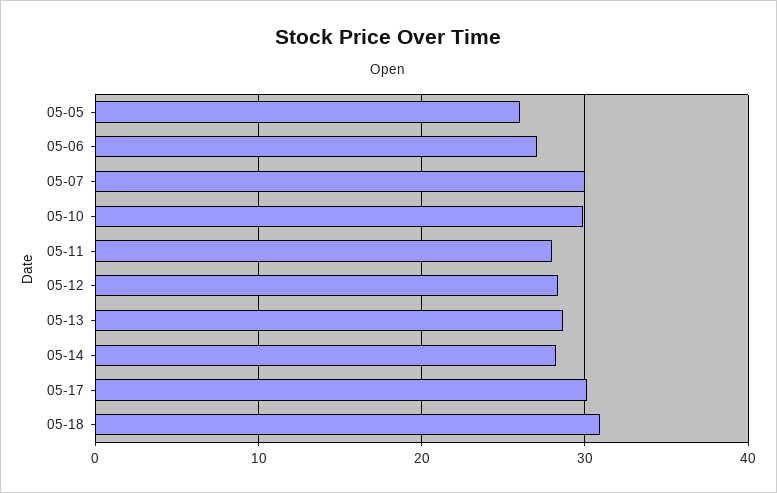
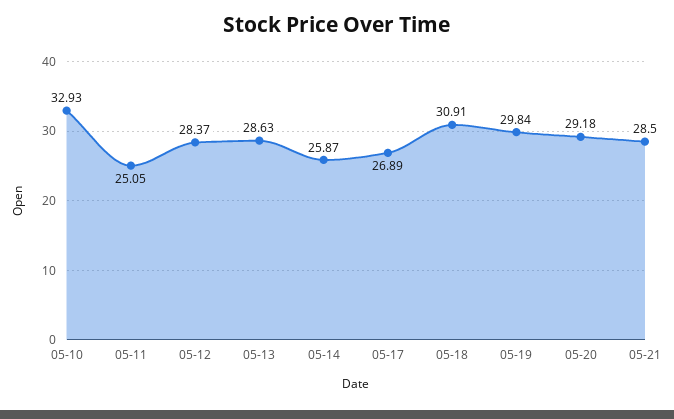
05-05: 26 -> none
05-06: 27 -> none
05-07: 30 -> none
05-10: 30 -> 32.93
05-11: 28 -> 25.05
05-14: 28 -> 25.87
05-17: 30 -> 26.89
05-19: none -> 29.84
05-20: none -> 29.18
05-21: none -> 28.5

